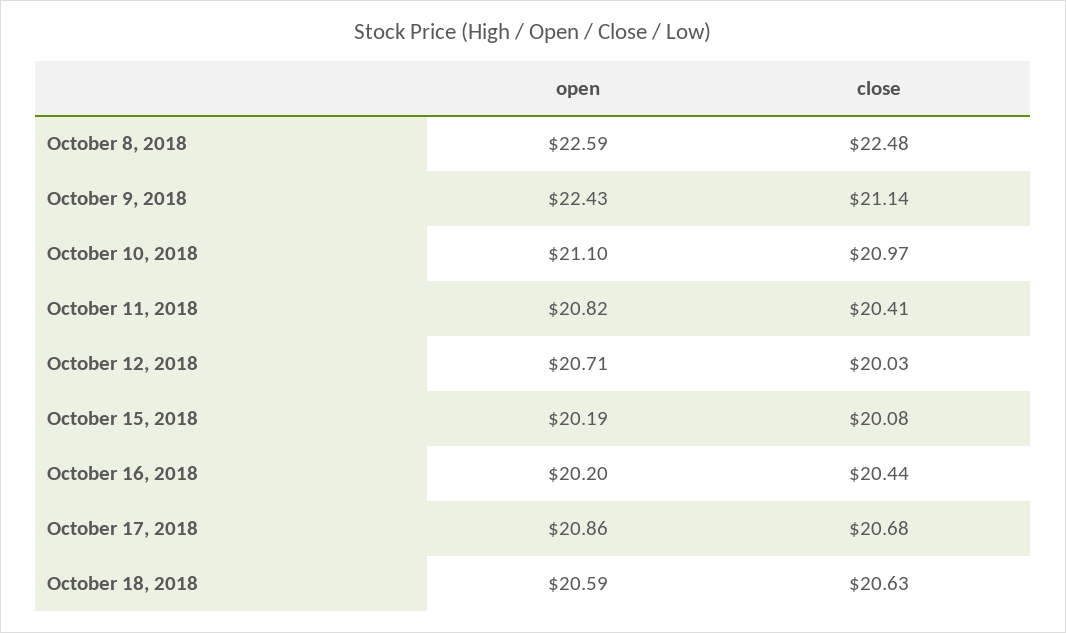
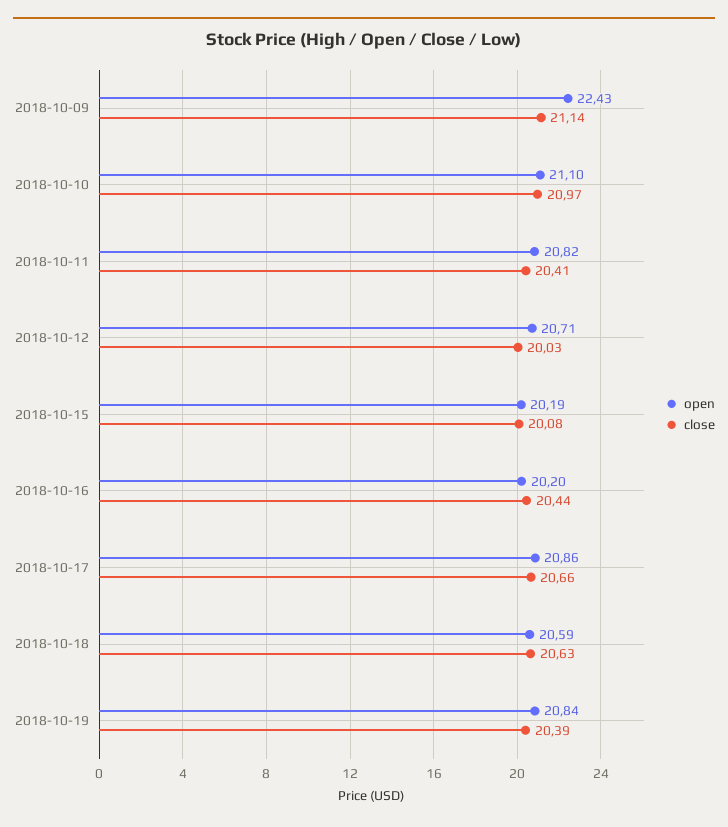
open, October 8, 2018: 22.59 -> none
close, October 8, 2018: 22.48 -> none
close, October 17, 2018: 20.68 -> 20.66
open, 2018-10-19: none -> 20.84
close, 2018-10-19: none -> 20.39

